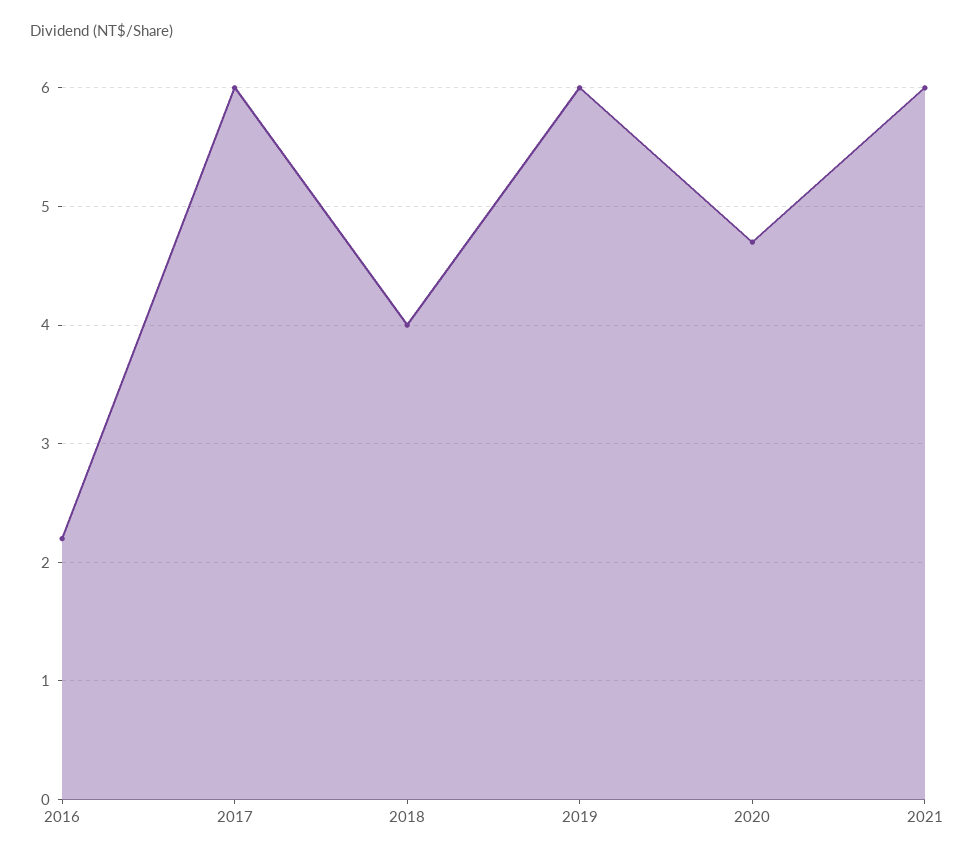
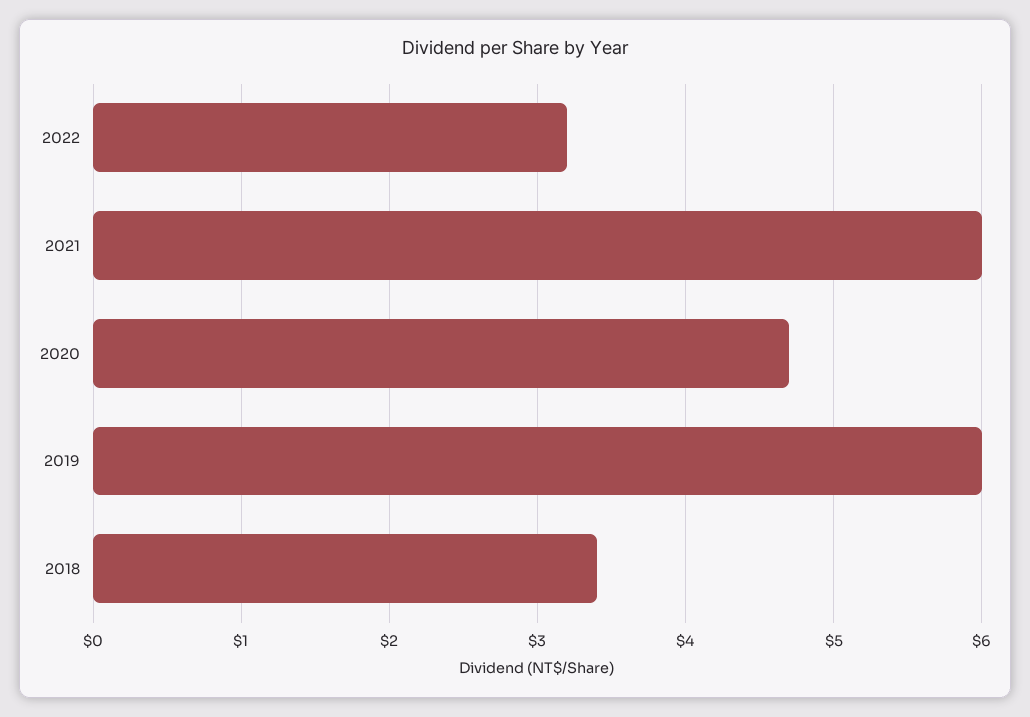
2016: 2.2 -> none
2017: 6 -> none
2018: 4 -> 3.4
2022: none -> 3.2

